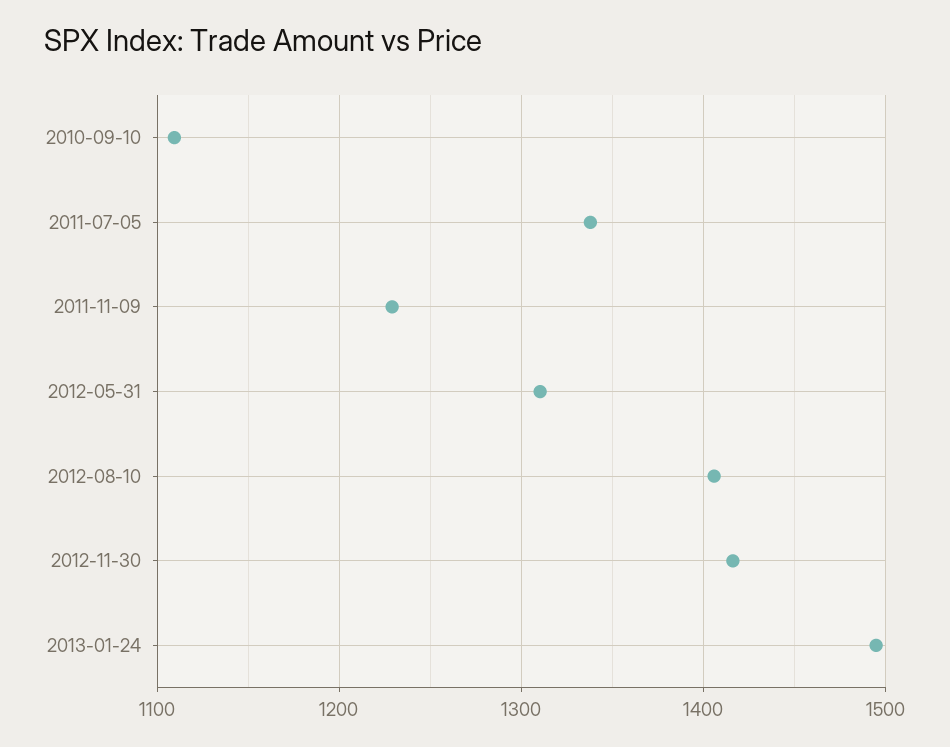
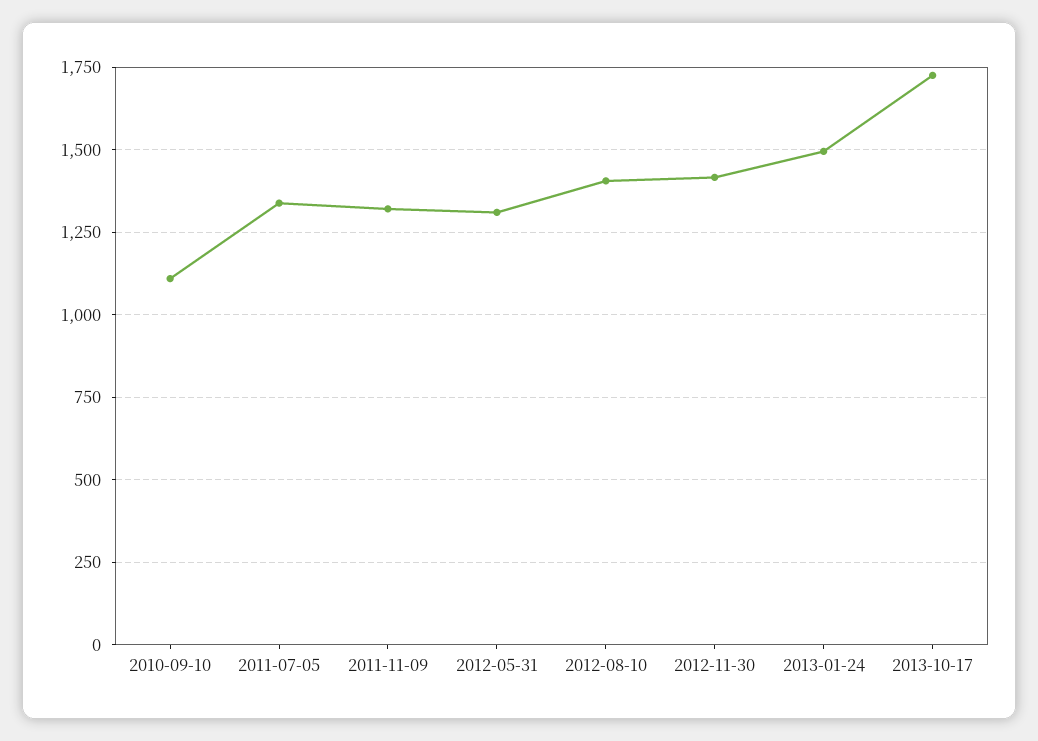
2011-11-09: 1230 -> 1325
2013-10-17: none -> 1725

